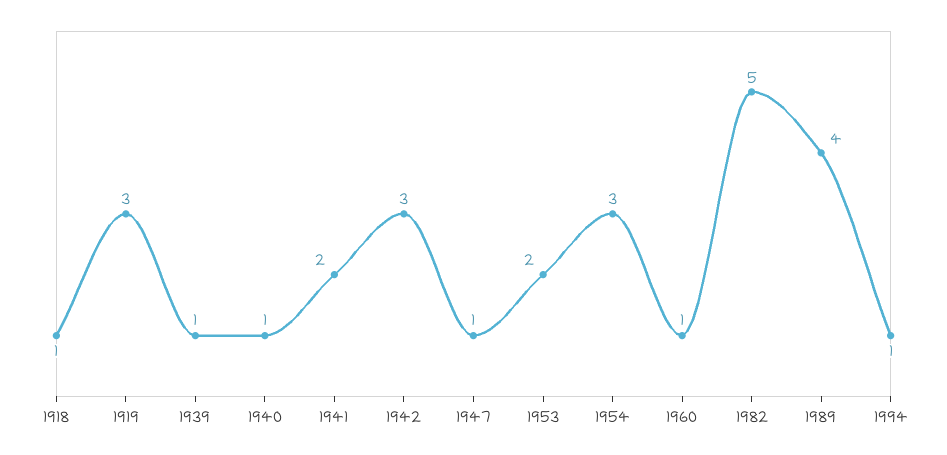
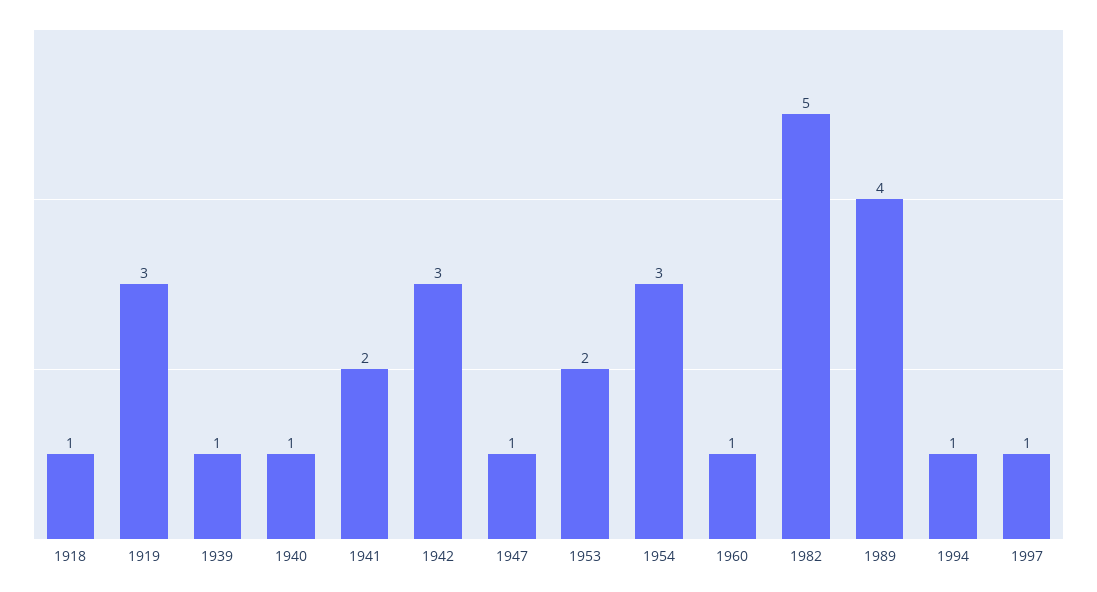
1997: none -> 1

